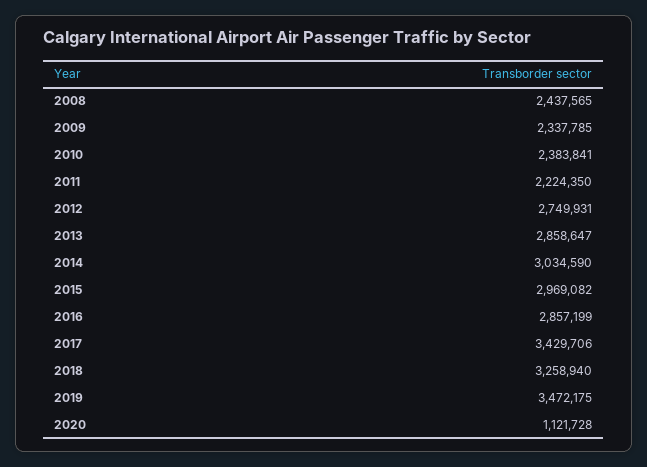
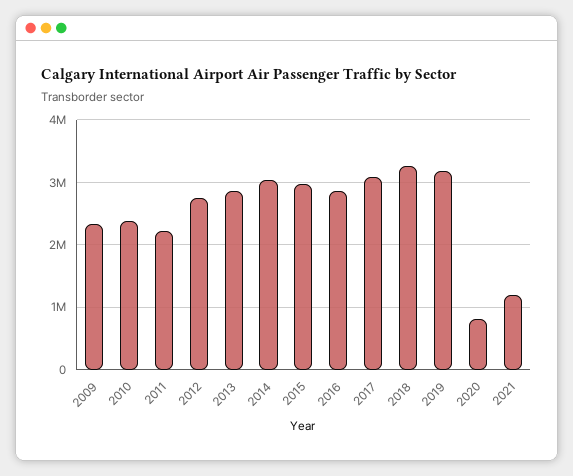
2008: 2437565 -> none
2017: 3429706 -> 3100000
2019: 3472175 -> 3200000
2020: 1121728 -> 800000
2021: none -> 1200000

